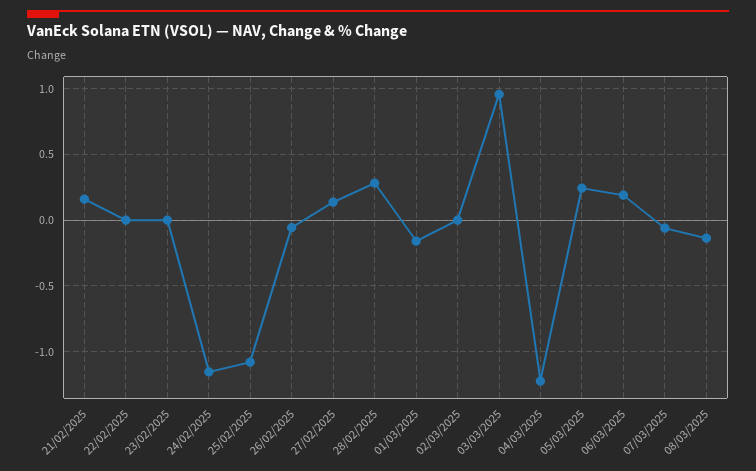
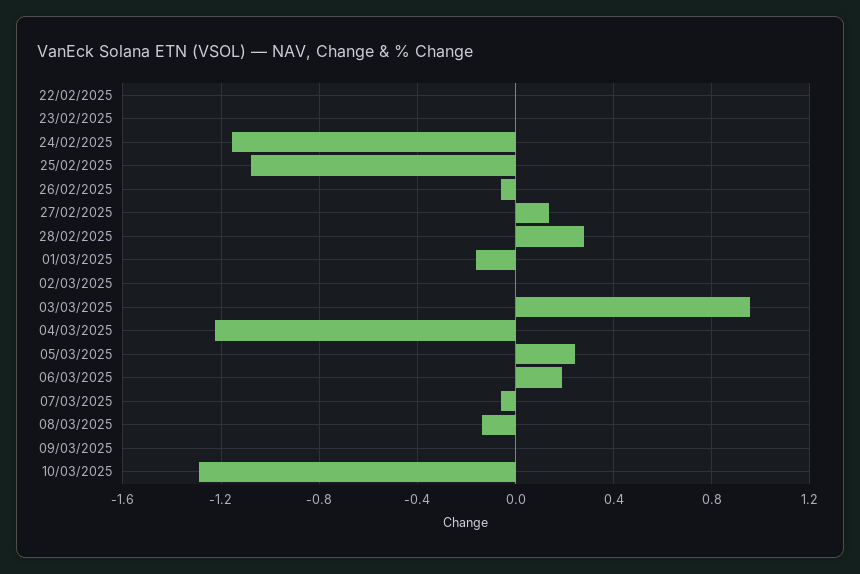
21/02/2025: 0.15 -> none
09/03/2025: none -> 0
10/03/2025: none -> -1.3

